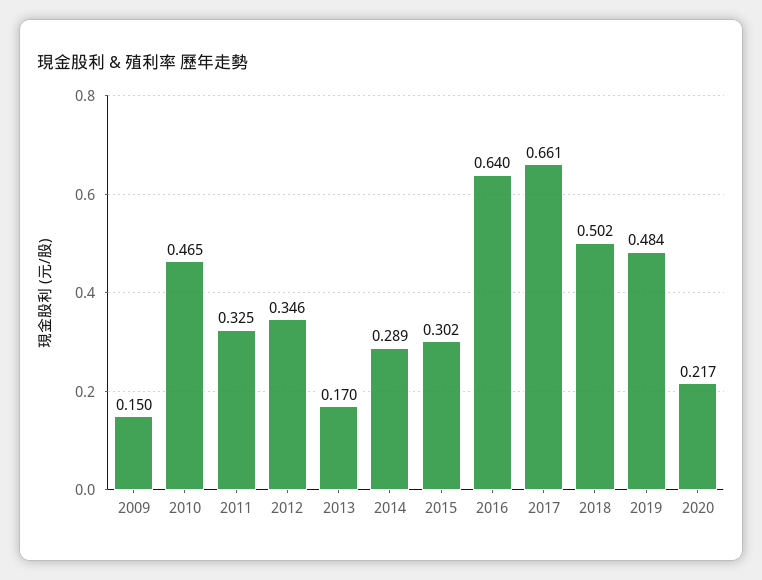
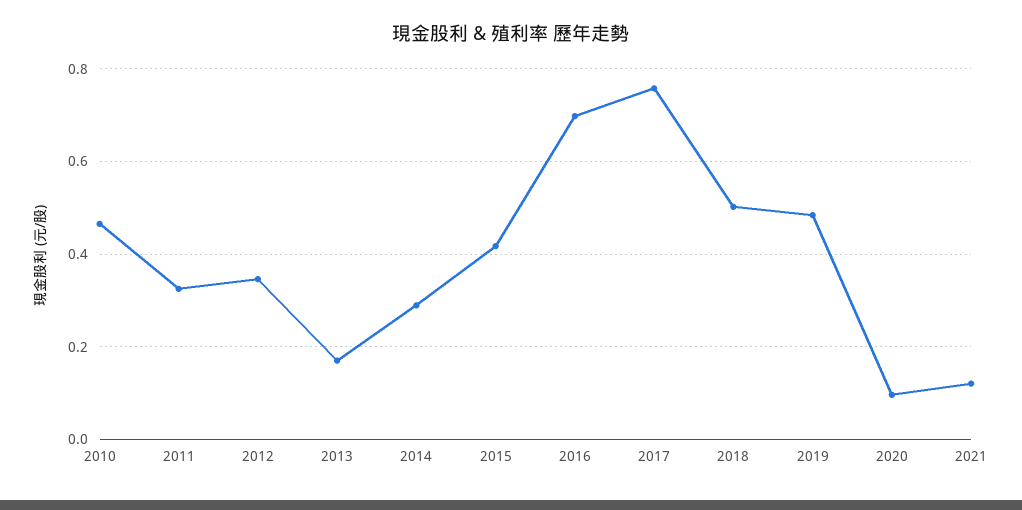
2009: 0.15 -> none
2015: 0.302 -> 0.42
2016: 0.64 -> 0.7
2017: 0.661 -> 0.76
2020: 0.217 -> 0.1
2021: none -> 0.12

